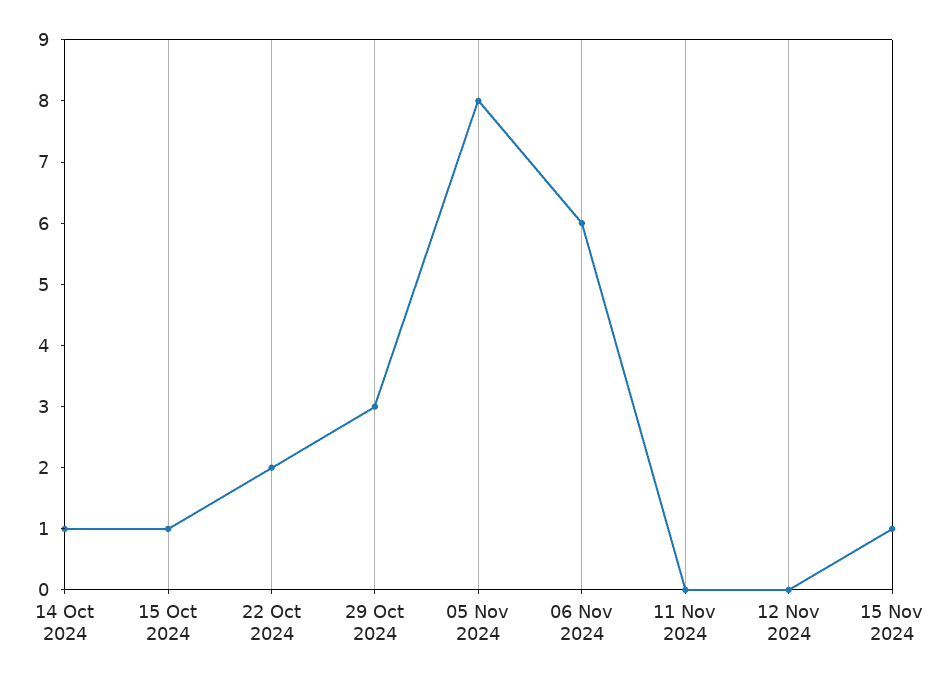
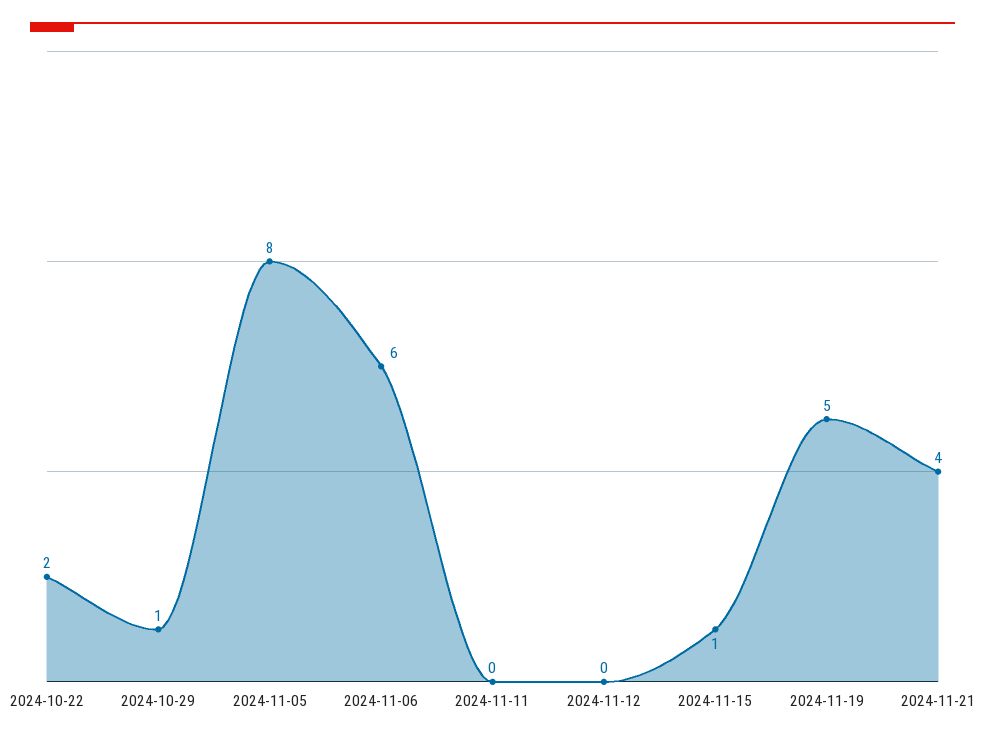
14 Oct 2024: 1 -> none
15 Oct 2024: 1 -> none
29 Oct 2024: 3 -> 1
2024-11-19: none -> 5
2024-11-21: none -> 4

